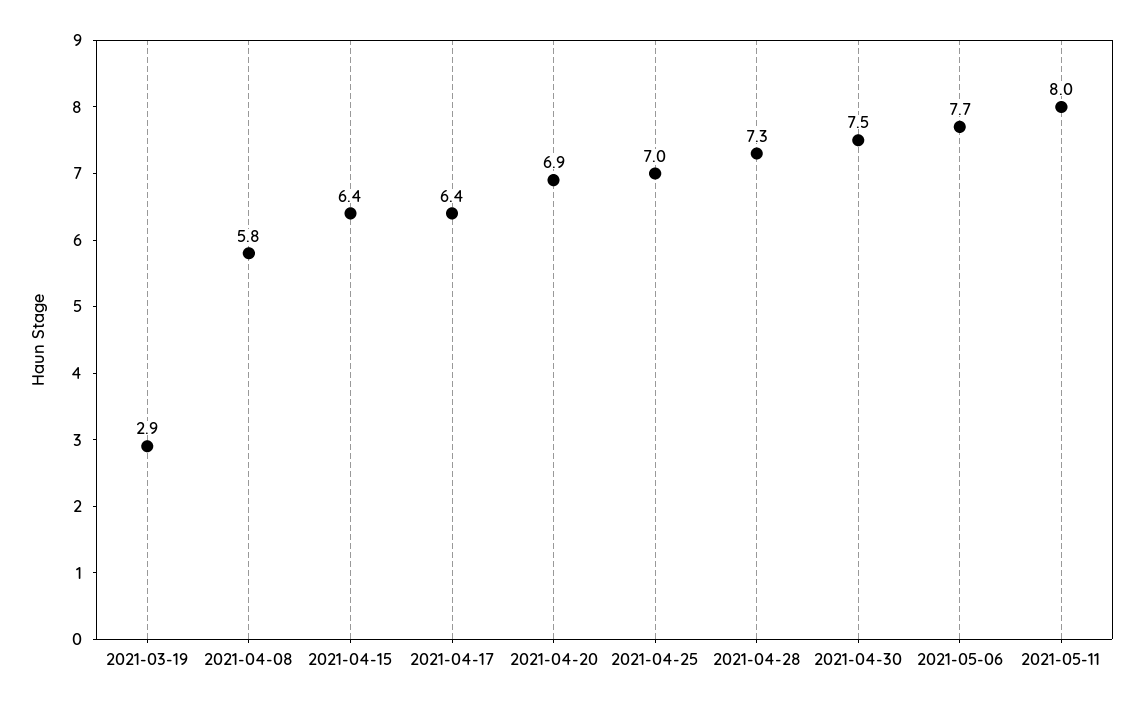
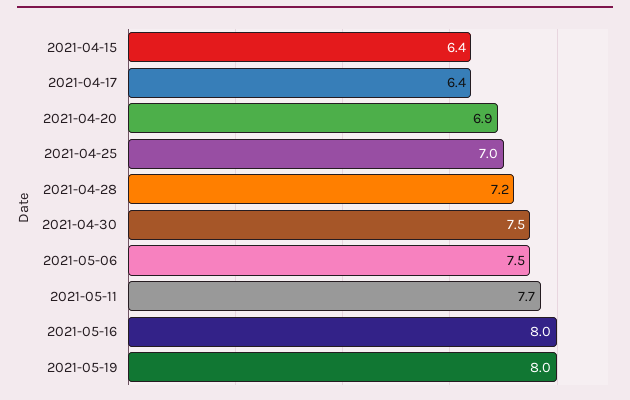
2021-03-19: 2.9 -> none
2021-04-08: 5.8 -> none
2021-04-28: 7.3 -> 7.2
2021-05-06: 7.7 -> 7.5
2021-05-11: 8 -> 7.7
2021-05-16: none -> 8
2021-05-19: none -> 8

